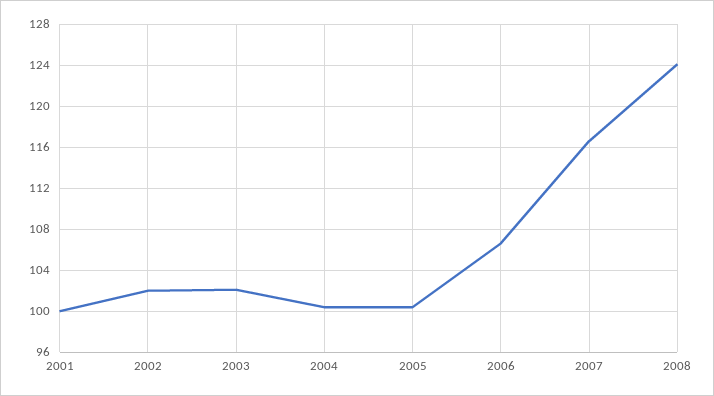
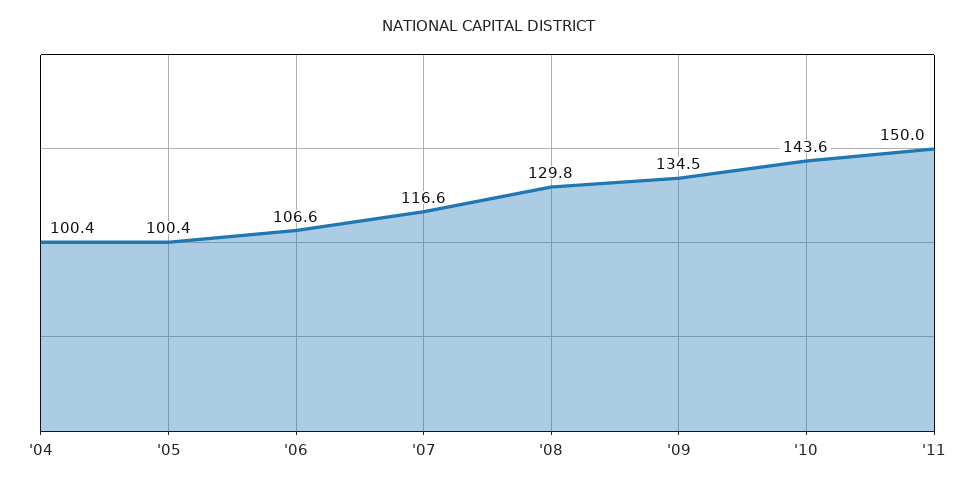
2001: 100 -> none
2002: 102 -> none
2003: 102 -> none
2008: 124 -> 129.8
'09: none -> 134.5
'10: none -> 143.6
'11: none -> 150

